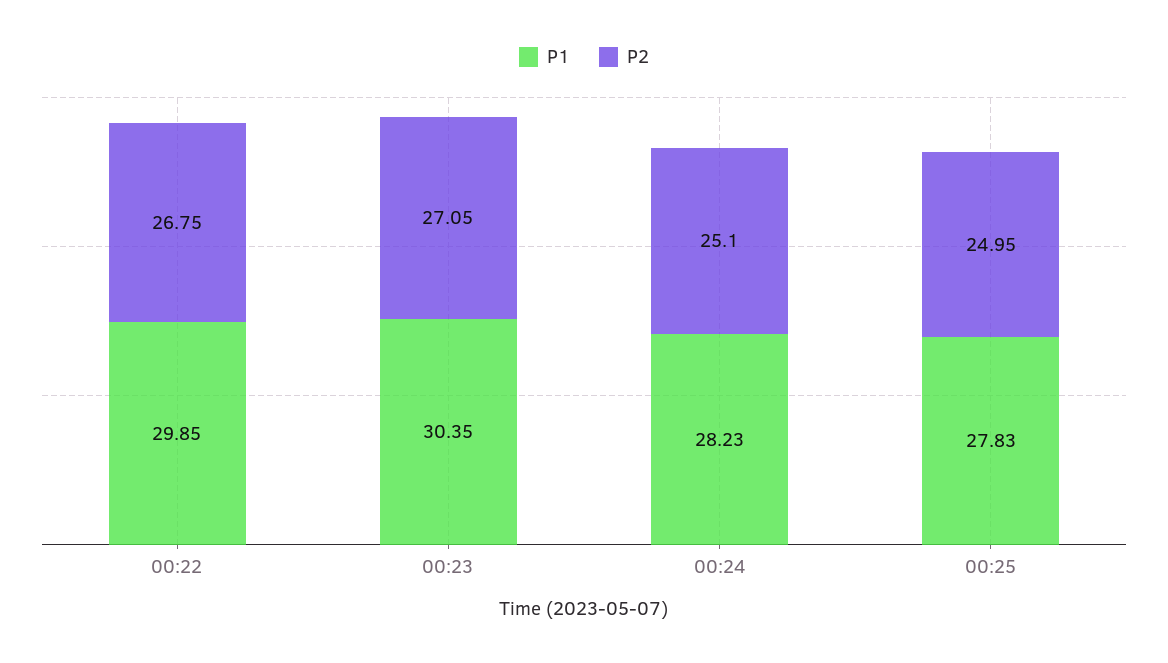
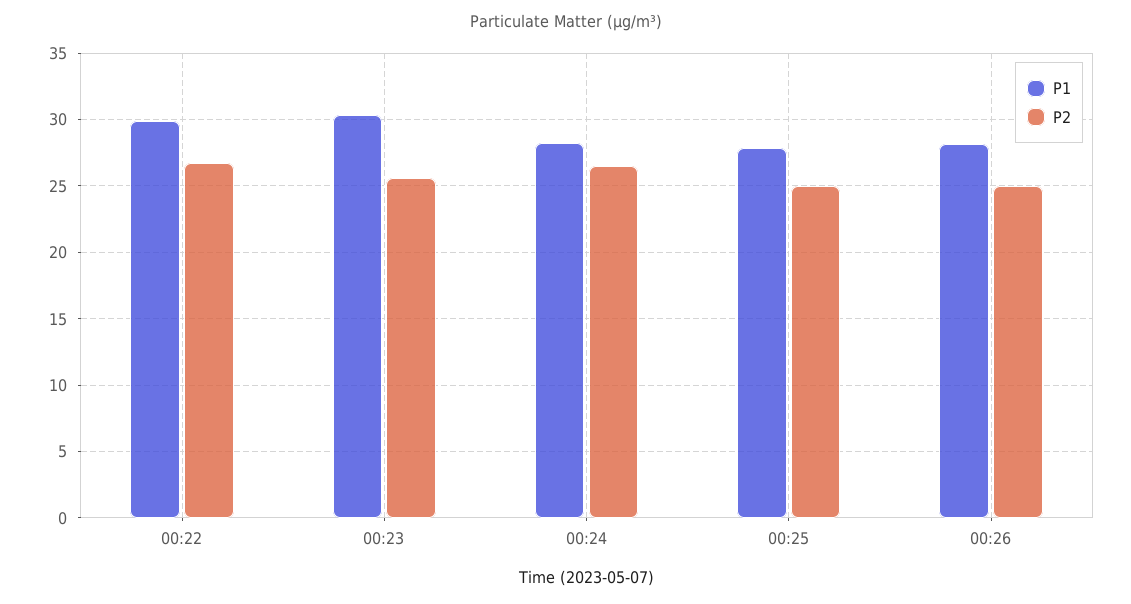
P2, 00:23: 27.05 -> 25.5
P2, 00:24: 25.1 -> 26.5
P1, 00:26: none -> 28
P2, 00:26: none -> 25

